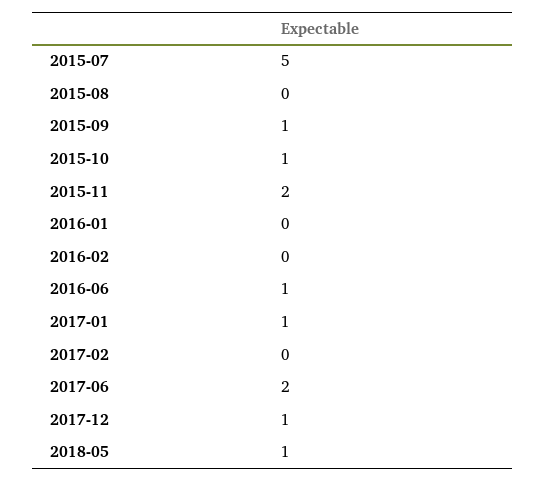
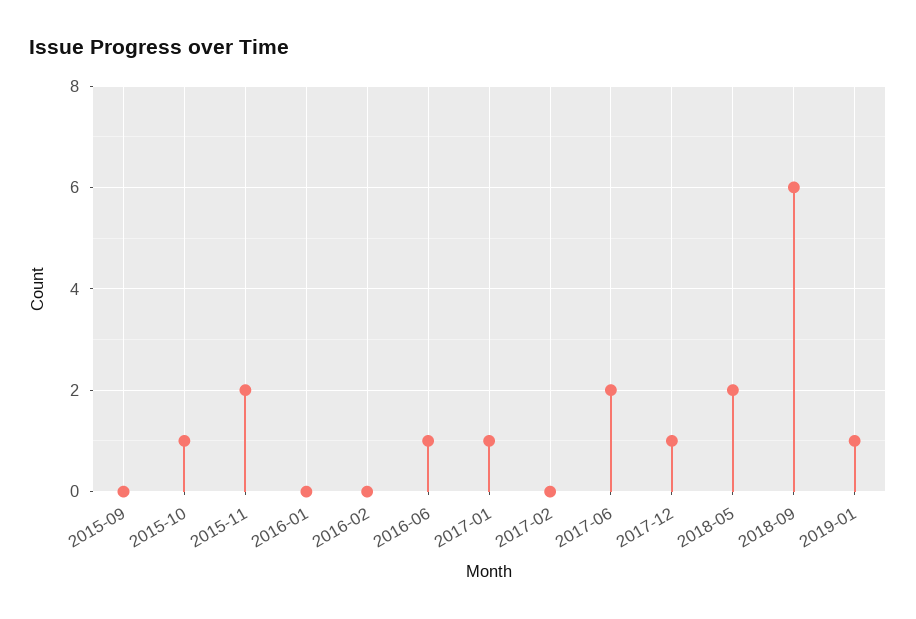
2015-07: 5 -> none
2015-08: 0 -> none
2015-09: 1 -> 0
2018-05: 1 -> 2
2018-09: none -> 6
2019-01: none -> 1

